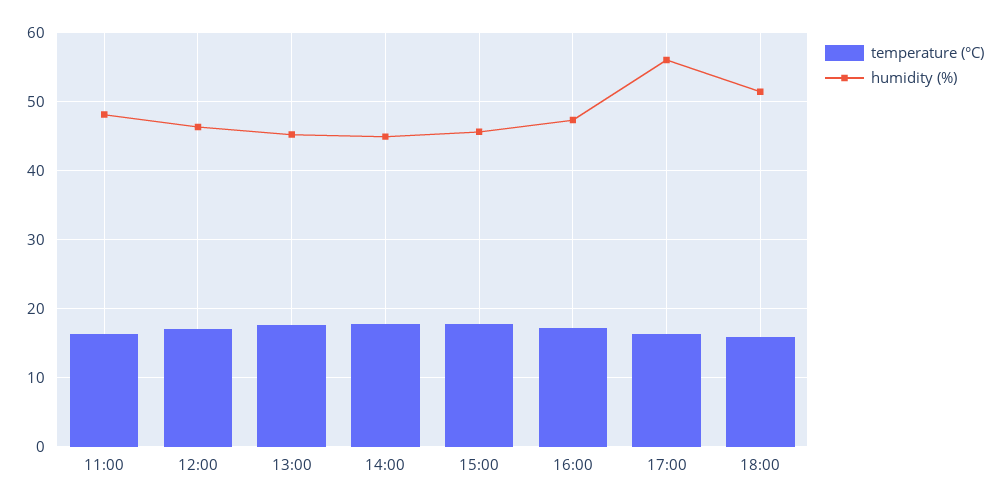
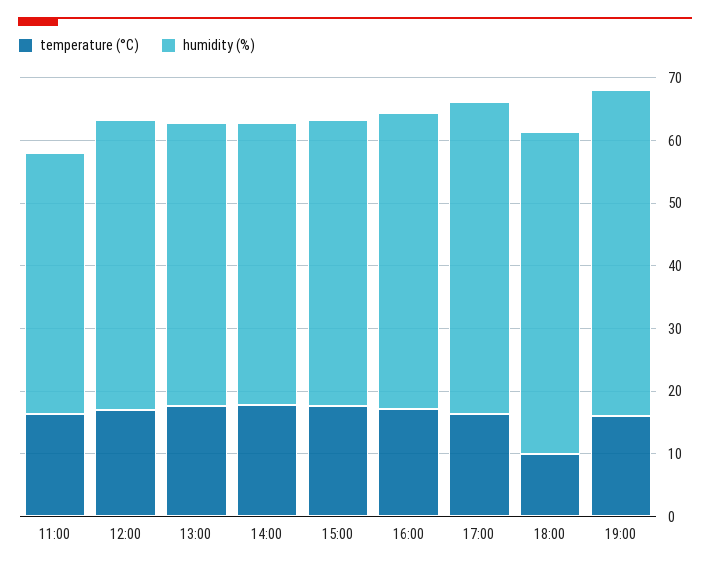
humidity (%), 11:00: 48 -> 42
humidity (%), 17:00: 56 -> 50
temperature (°C), 18:00: 16 -> 10
temperature (°C), 19:00: none -> 16
humidity (%), 19:00: none -> 52

